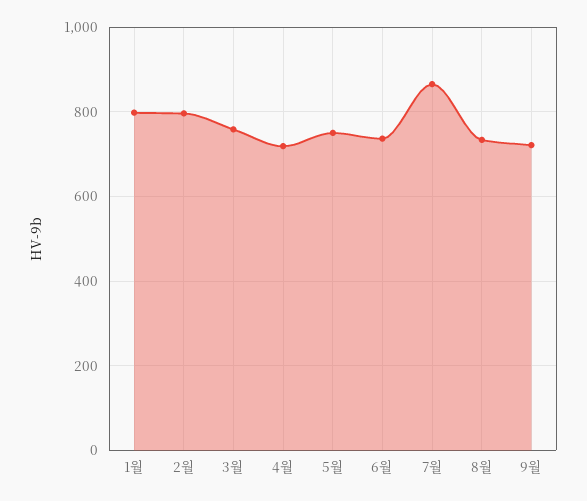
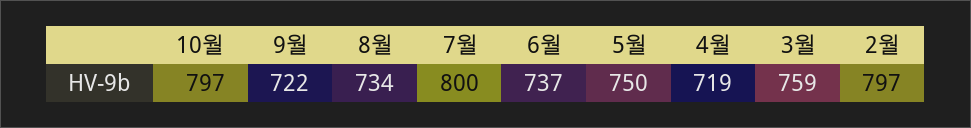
1월: 800 -> none
7월: 860 -> 800
10월: none -> 797

